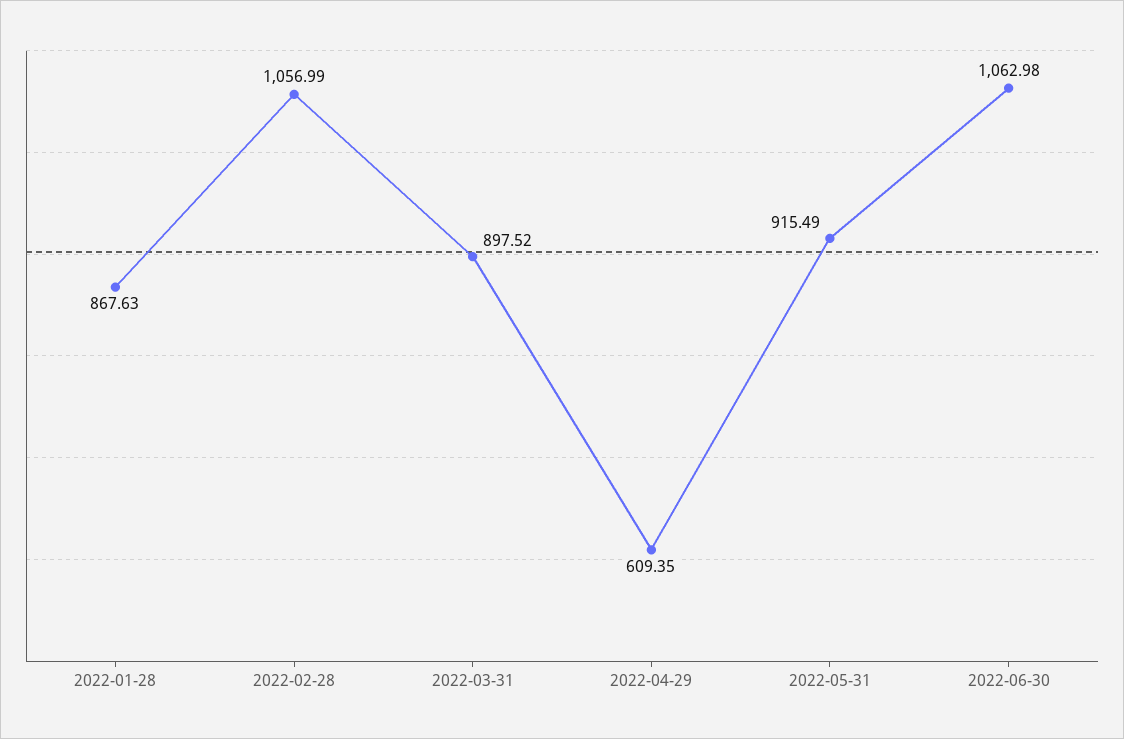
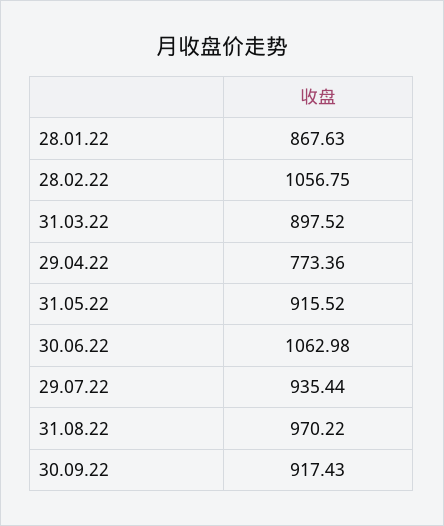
2022-02-28: 1056.99 -> 1056.75
2022-04-29: 609.35 -> 773.36
2022-05-31: 915.49 -> 915.52
29.07.22: none -> 935.44
31.08.22: none -> 970.22
30.09.22: none -> 917.43

